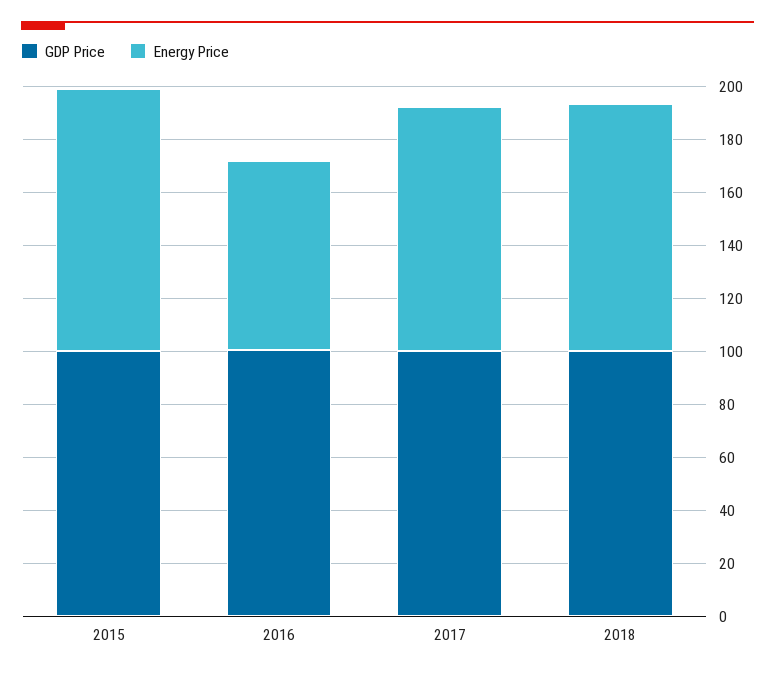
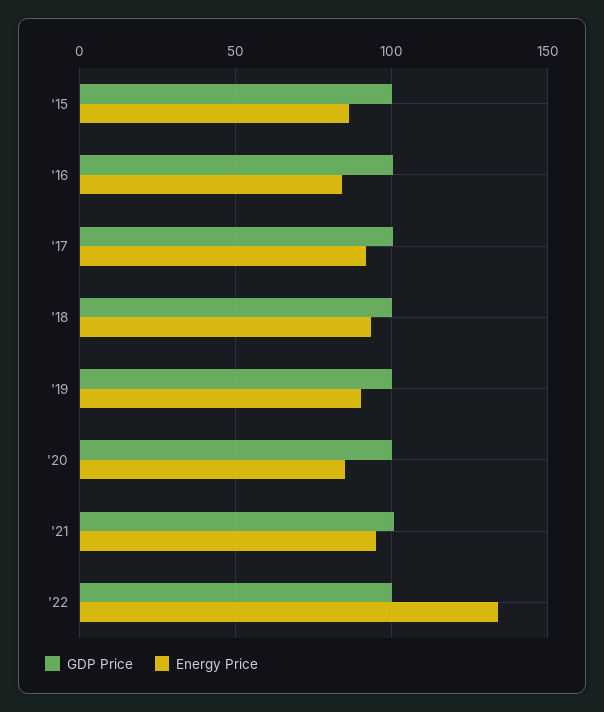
Energy Price, 2015: 100 -> 85
Energy Price, 2016: 70 -> 85
GDP Price, '19: none -> 100
Energy Price, '19: none -> 90
GDP Price, '20: none -> 100
Energy Price, '20: none -> 85
GDP Price, '21: none -> 100
Energy Price, '21: none -> 95
GDP Price, '22: none -> 100
Energy Price, '22: none -> 135

